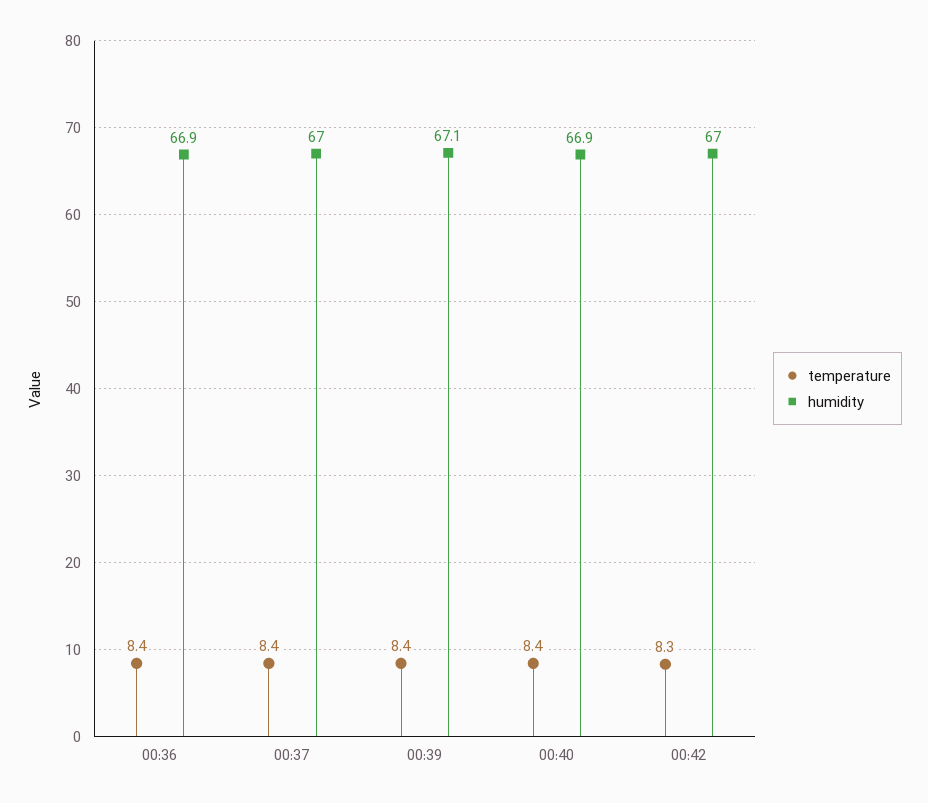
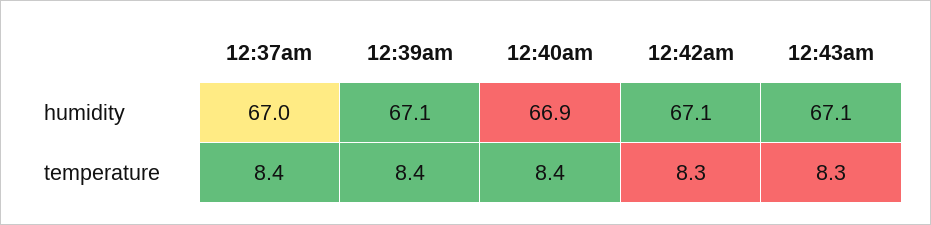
temperature, 00:36: 8.4 -> none
humidity, 00:36: 66.9 -> none
humidity, 00:42: 67 -> 67.1
humidity, 12:43am: none -> 67.1
temperature, 12:43am: none -> 8.3

